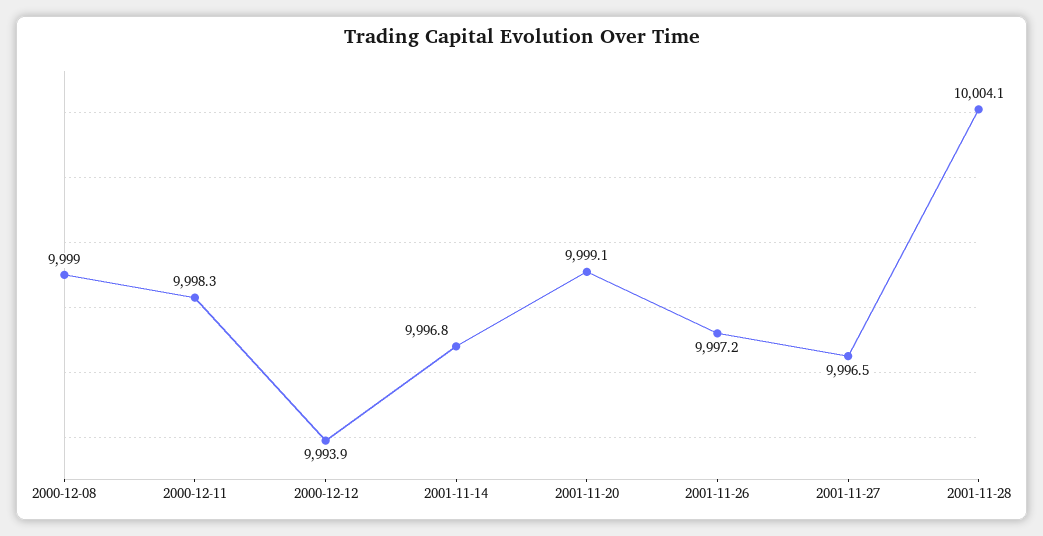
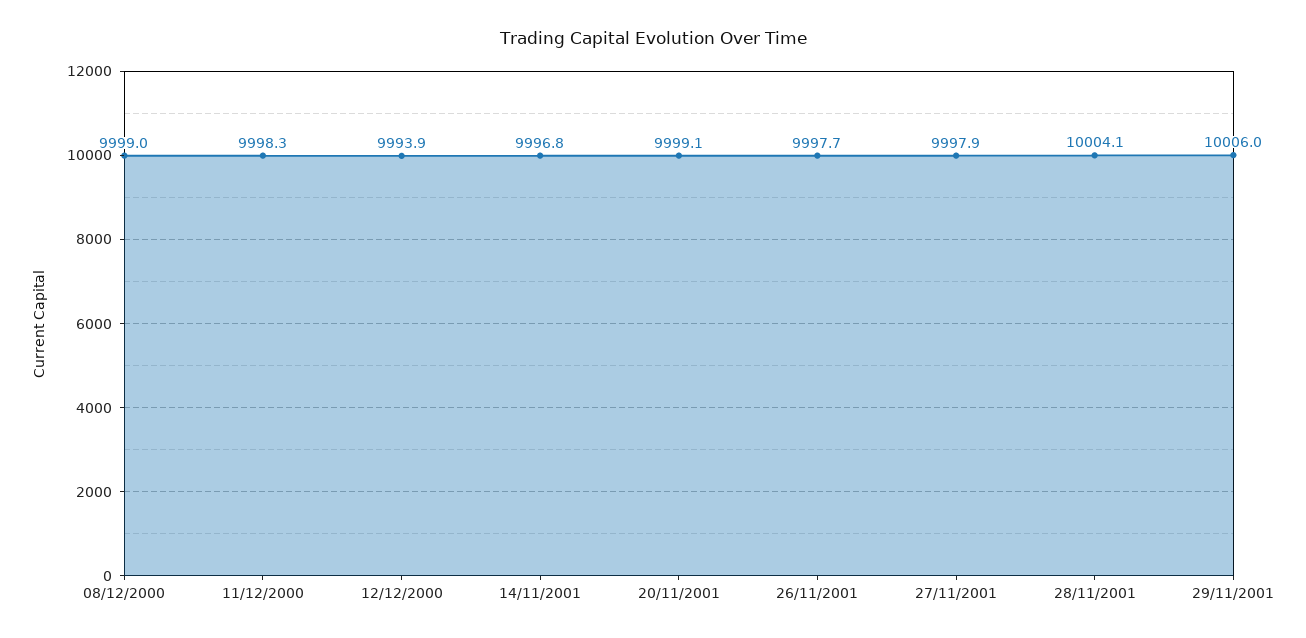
2001-11-26: 9997.2 -> 9997.7
2001-11-27: 9996.5 -> 9997.9
29/11/2001: none -> 10006

